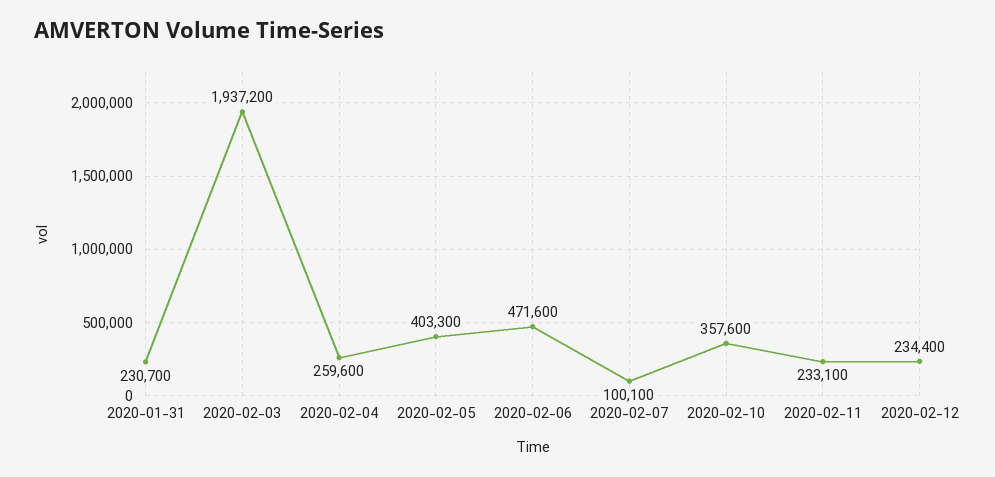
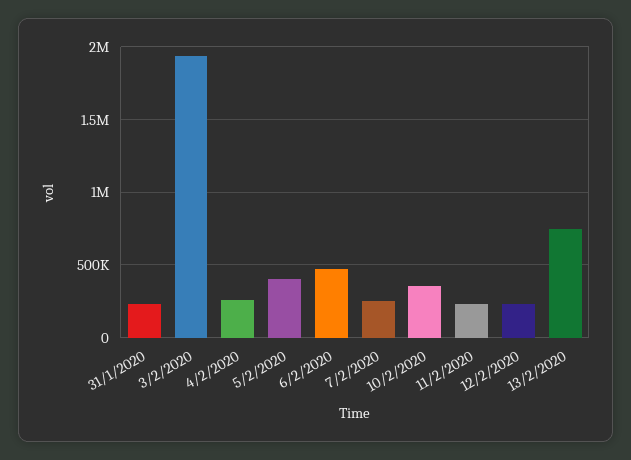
2020-02-07: 100100 -> 250000
13/2/2020: none -> 750000

